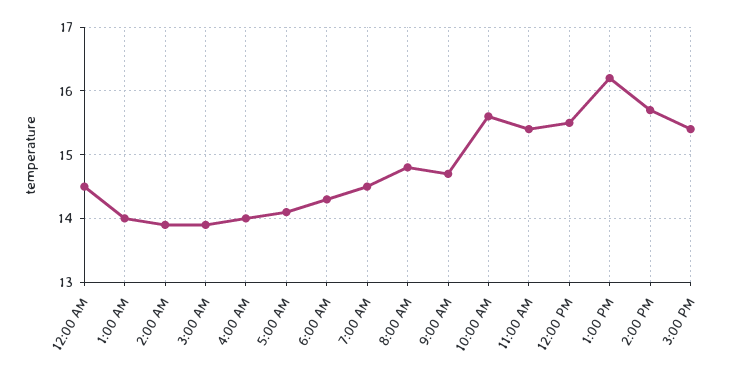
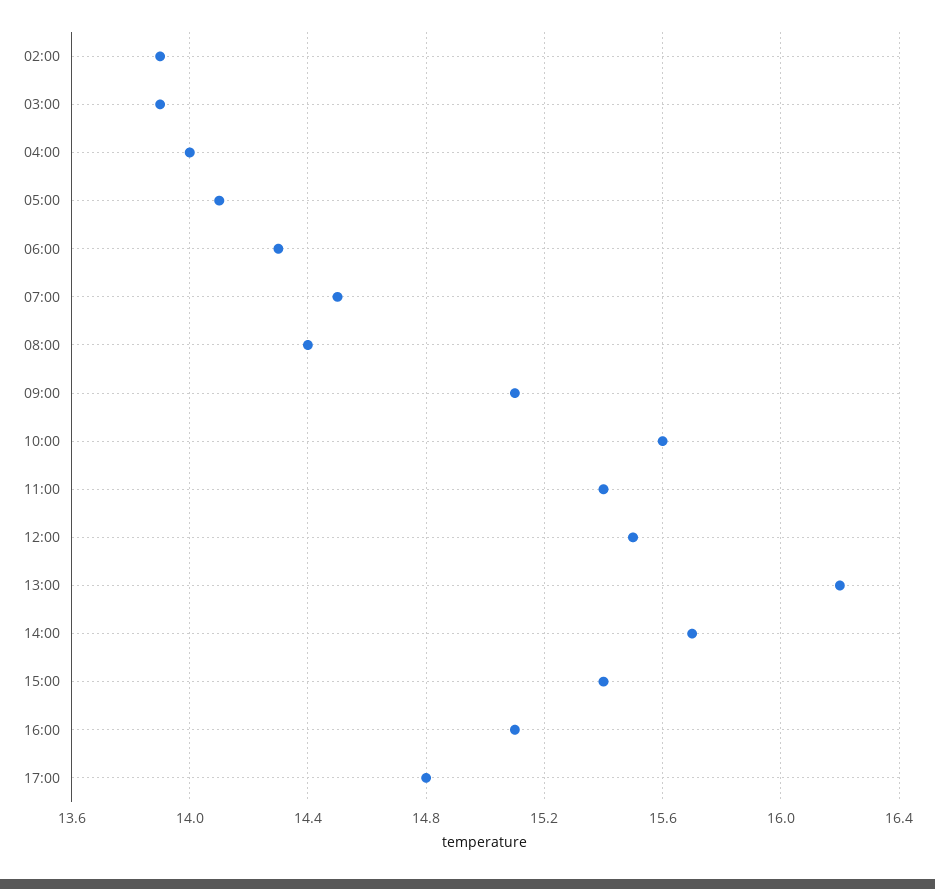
12:00 AM: 14.5 -> none
1:00 AM: 14 -> none
8:00 AM: 14.8 -> 14.4
9:00 AM: 14.7 -> 15.1
16:00: none -> 15.1
17:00: none -> 14.8

